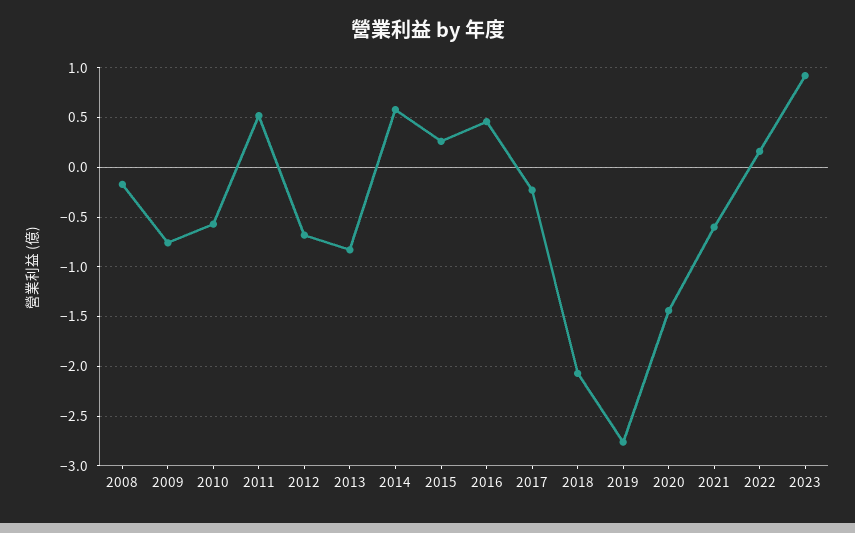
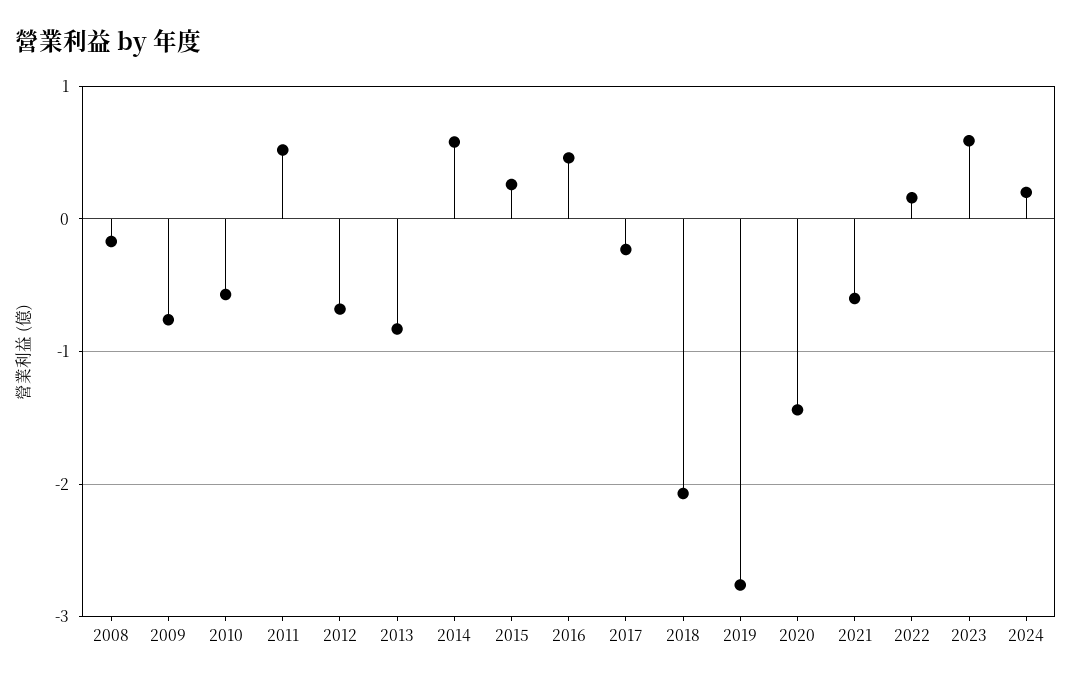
2023: 0.9 -> 0.6
2024: none -> 0.2

